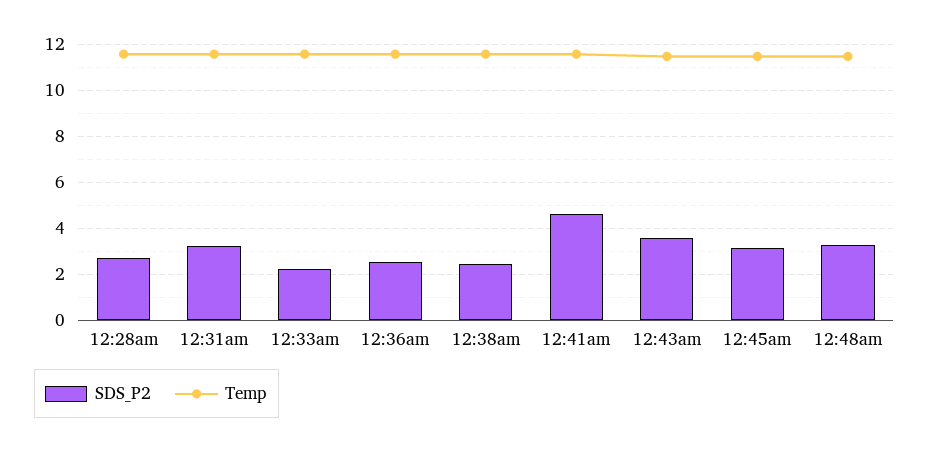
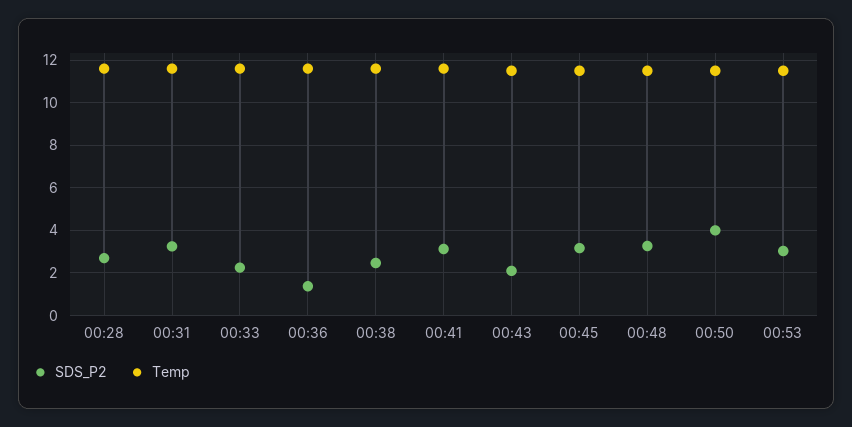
SDS_P2, 12:36am: 2.5 -> 1.5
SDS_P2, 12:41am: 4.5 -> 3
SDS_P2, 12:43am: 3.5 -> 2
SDS_P2, 00:50: none -> 4
Temp, 00:50: none -> 11.5
SDS_P2, 00:53: none -> 3
Temp, 00:53: none -> 11.5

